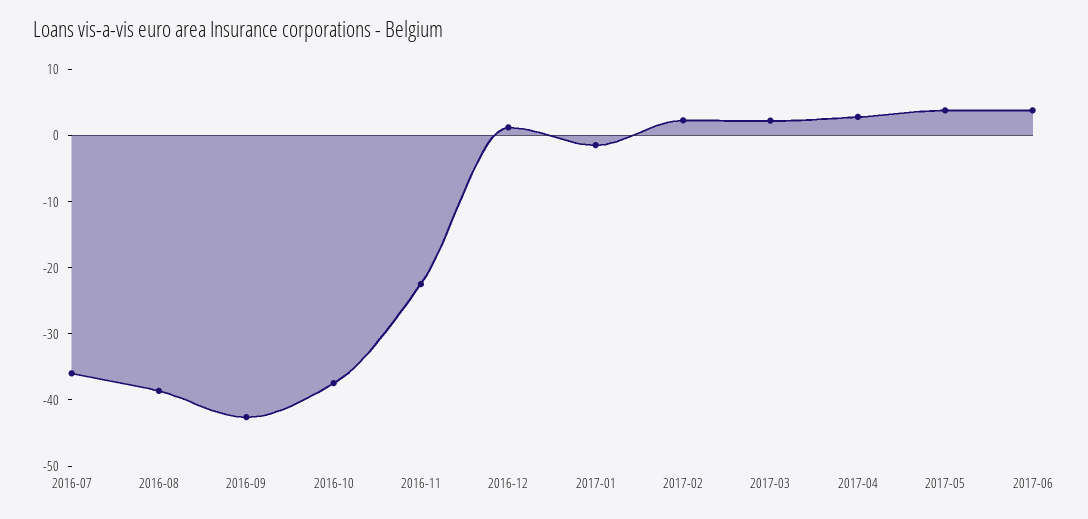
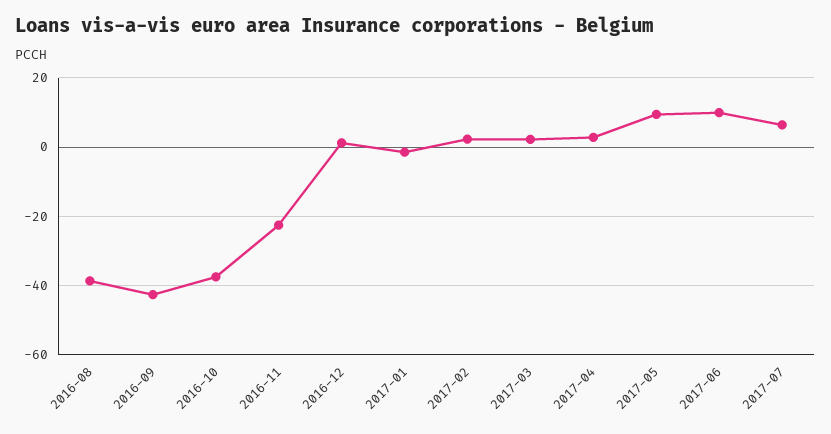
2016-07: -36 -> none
2017-05: 4 -> 10
2017-06: 4 -> 10
2017-07: none -> 6

